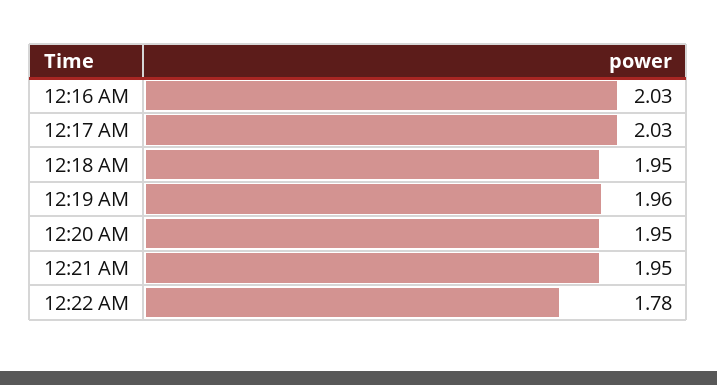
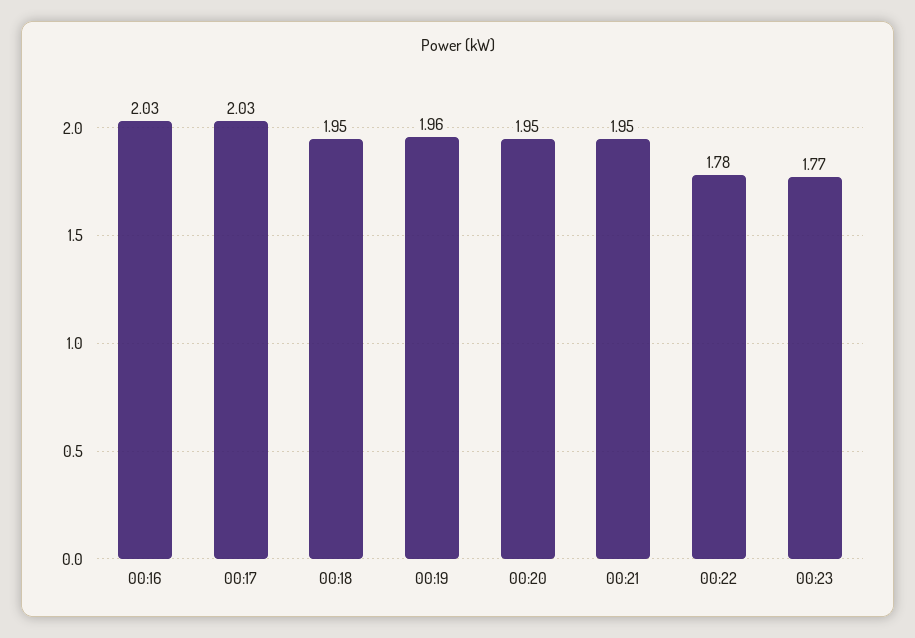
00:23: none -> 1.77

